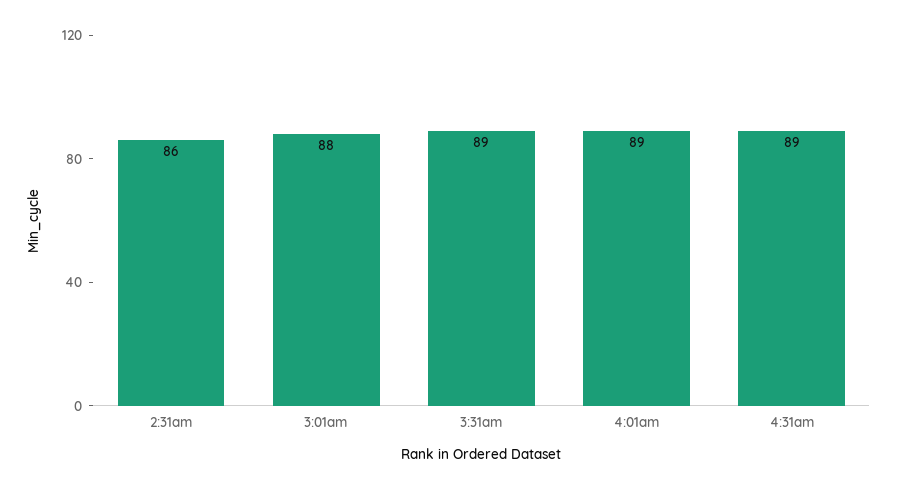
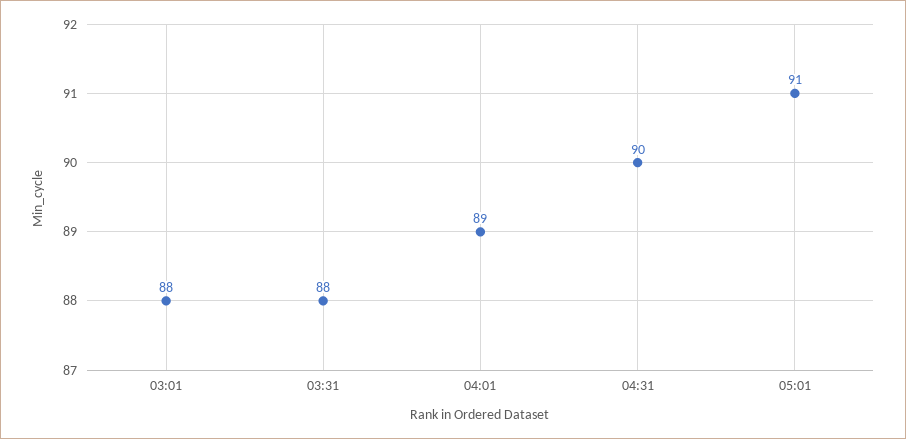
2:31am: 86 -> none
3:31am: 89 -> 88
4:31am: 89 -> 90
05:01: none -> 91

